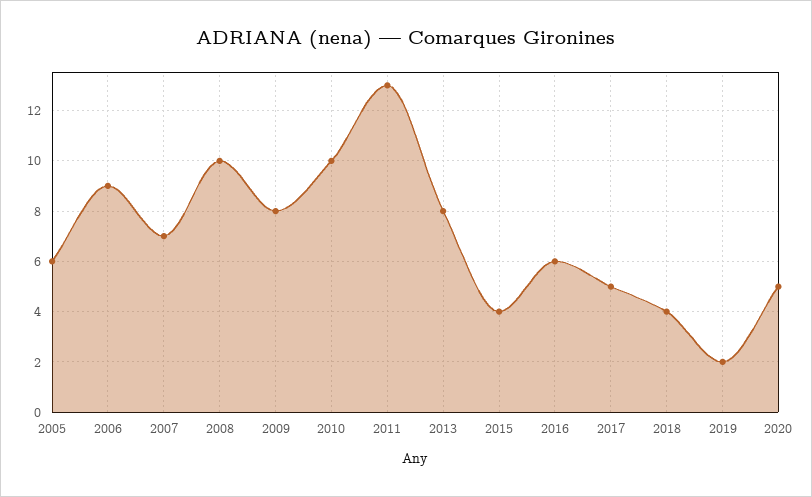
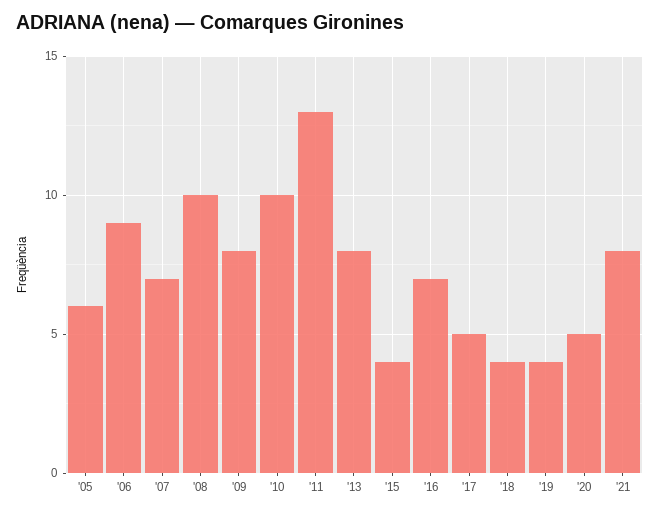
2016: 6 -> 7
2019: 2 -> 4
'21: none -> 8

